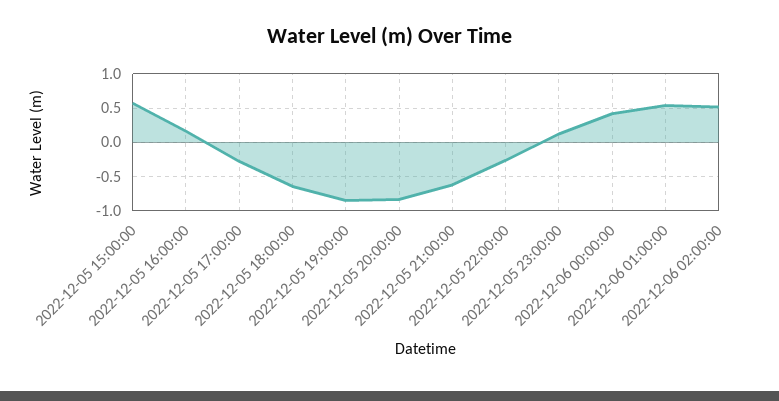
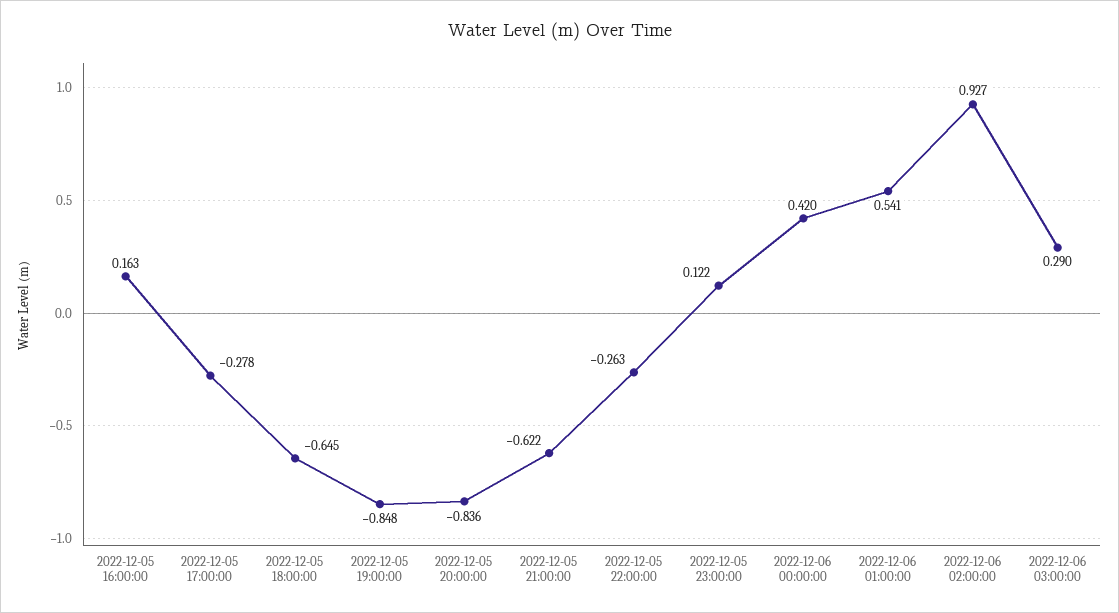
2022-12-05 15:00:00: 0.6 -> none
2022-12-06 02:00:00: 0.5 -> 0.927
2022-12-06 03:00:00: none -> 0.29

